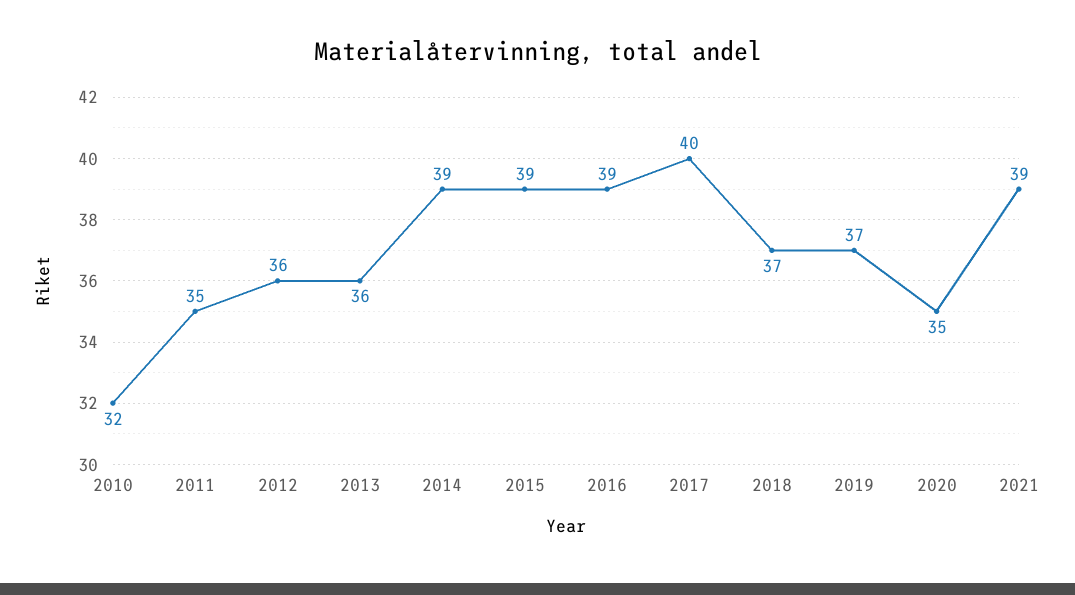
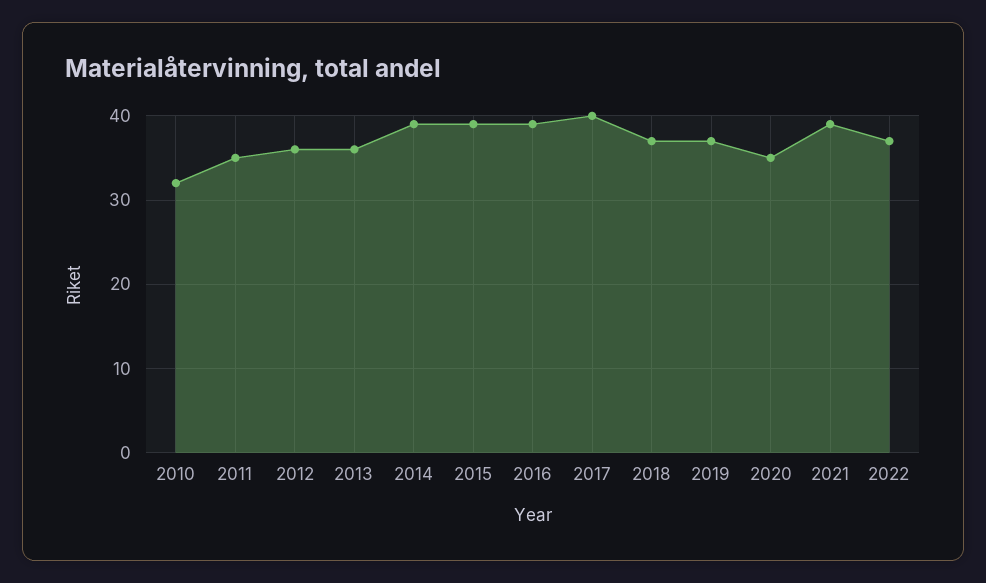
2022: none -> 37

